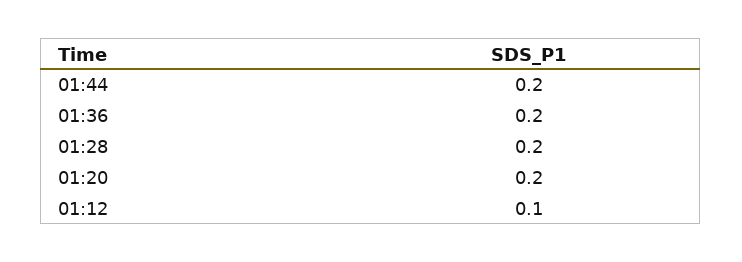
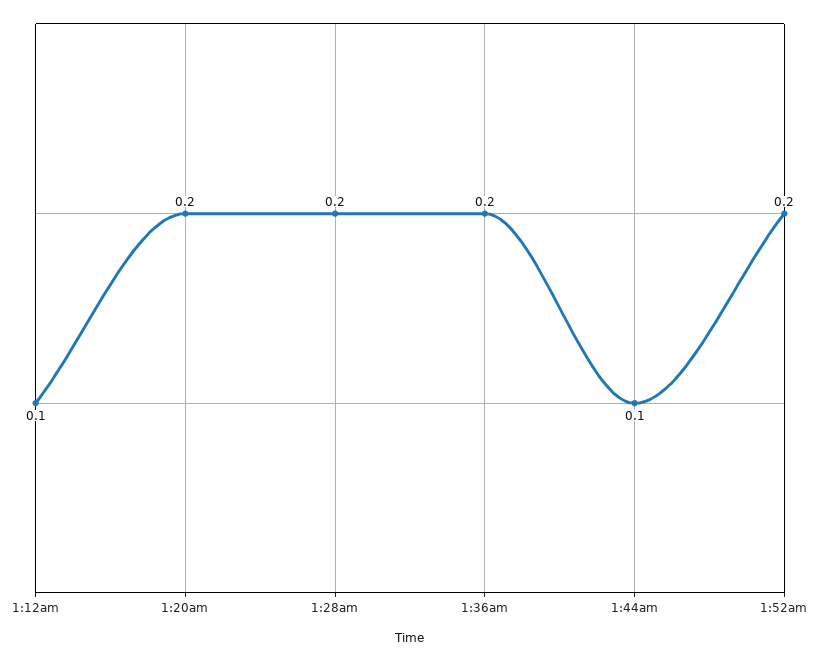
01:44: 0.2 -> 0.1
1:52am: none -> 0.2

